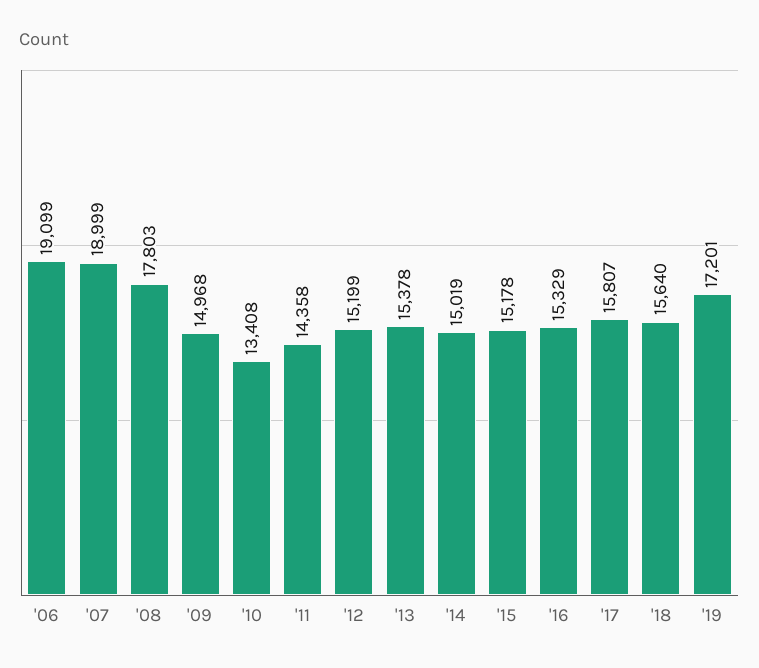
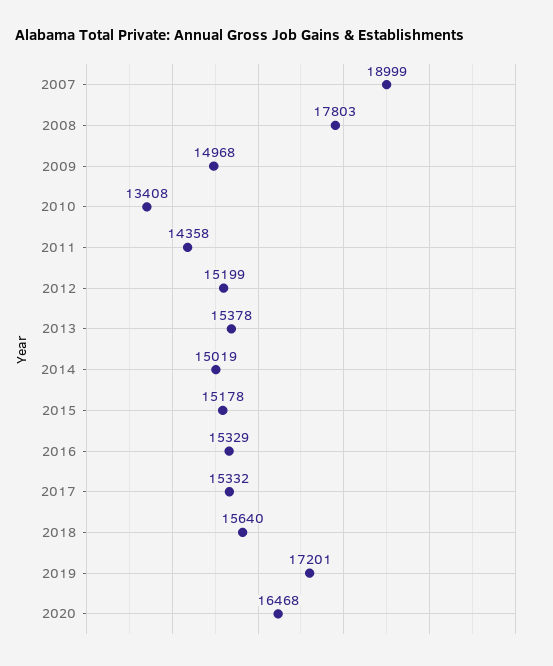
'06: 19099 -> none
'17: 15807 -> 15332
2020: none -> 16468

